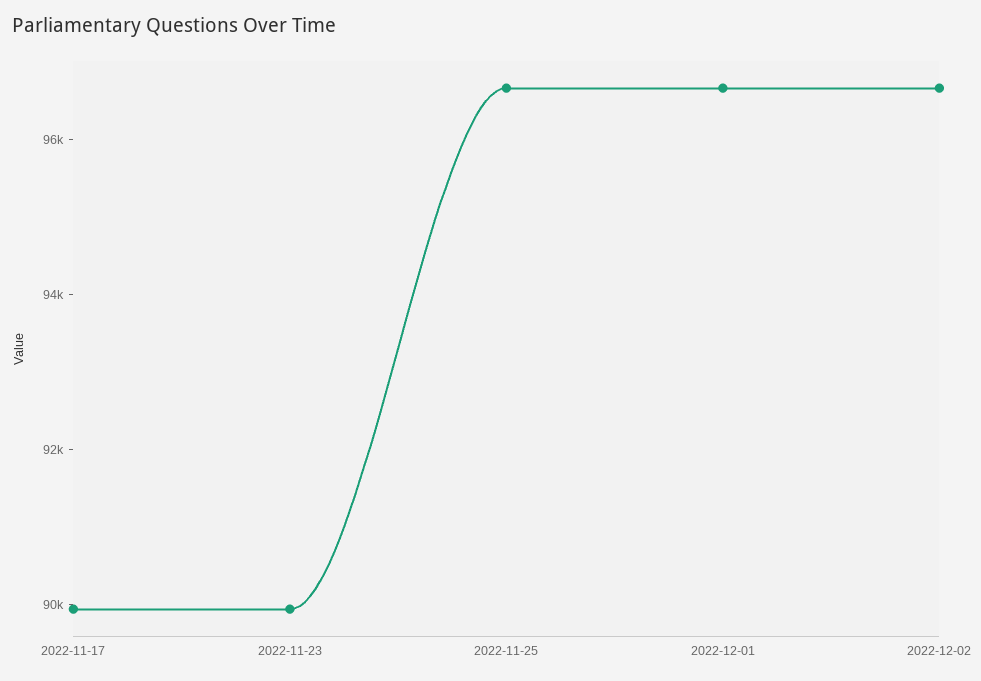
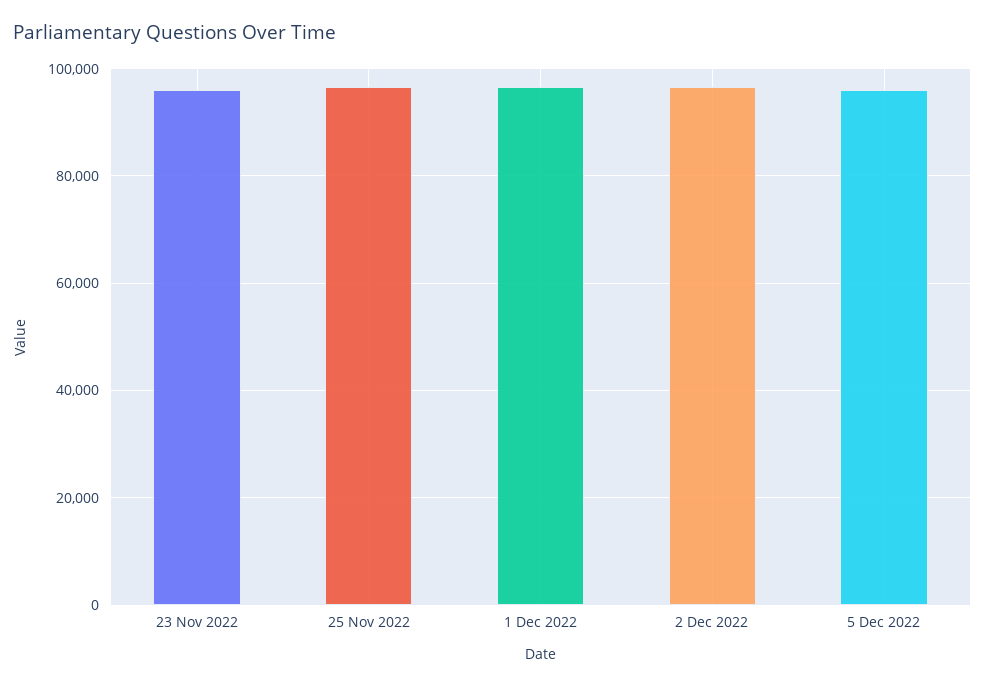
2022-11-17: 90000 -> none
2022-11-23: 90000 -> 96000
5 Dec 2022: none -> 96000

